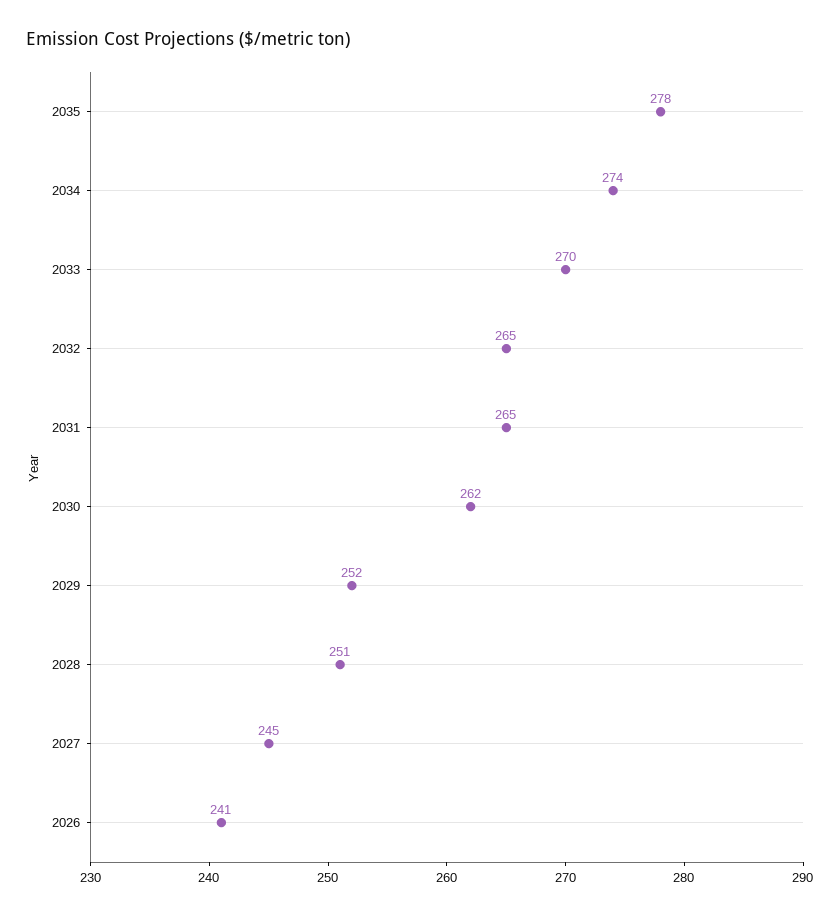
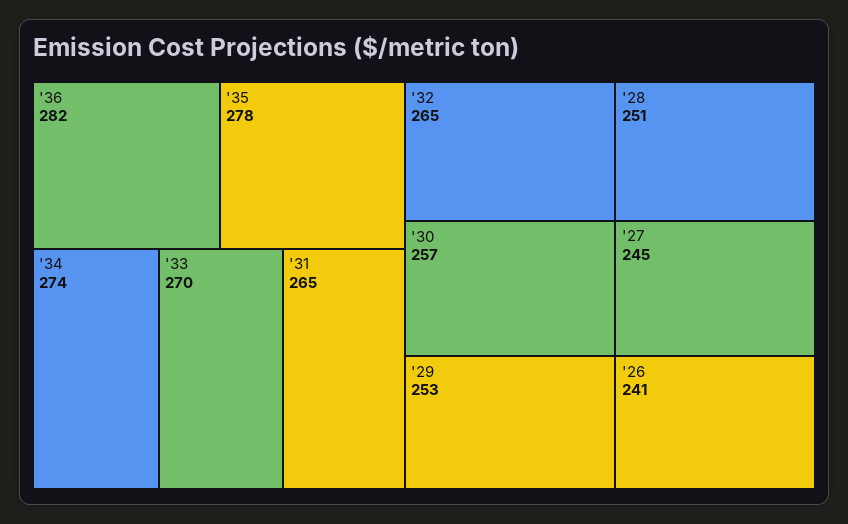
2030: 262 -> 257
2029: 252 -> 253
'36: none -> 282

